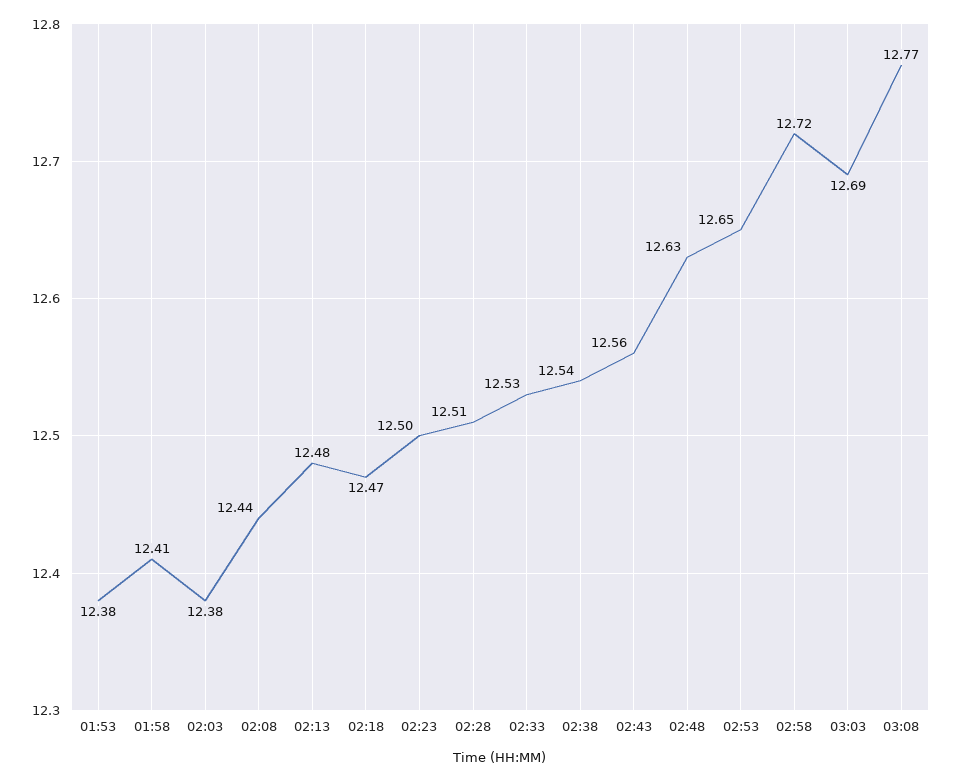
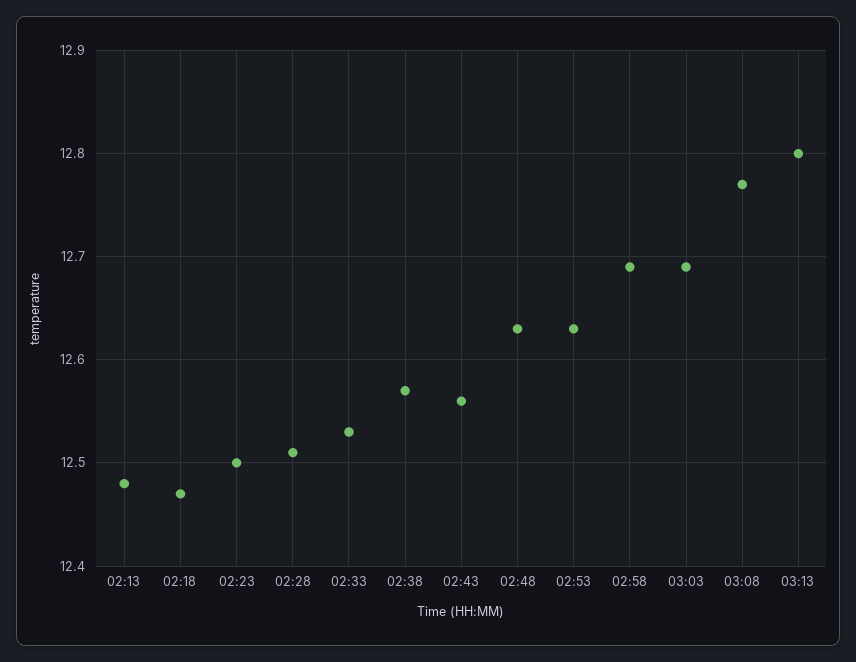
01:53: 12.38 -> none
01:58: 12.41 -> none
02:03: 12.38 -> none
02:08: 12.44 -> none
02:38: 12.54 -> 12.57
02:53: 12.65 -> 12.63
02:58: 12.72 -> 12.69
03:13: none -> 12.8

